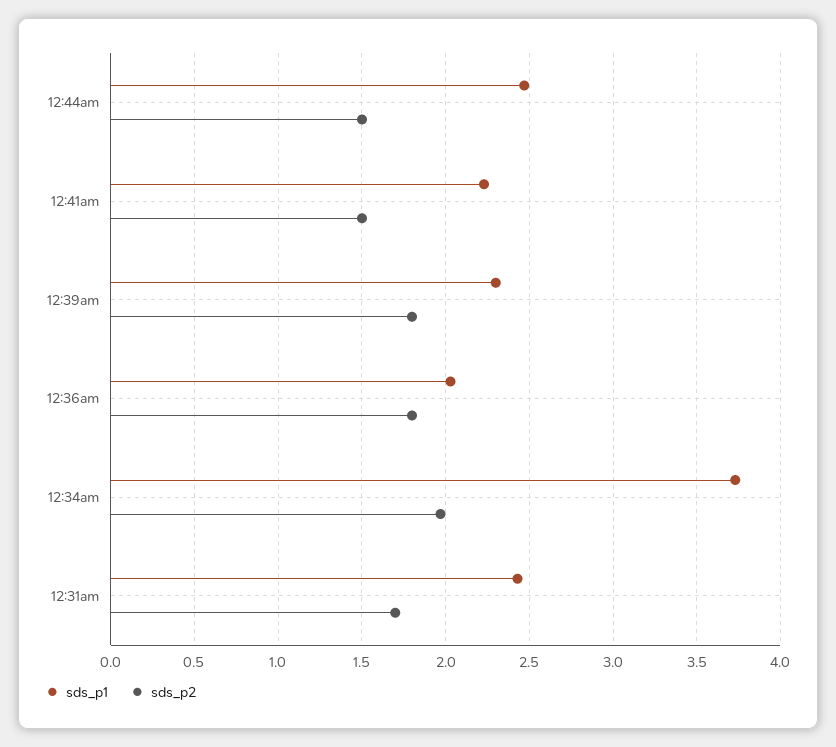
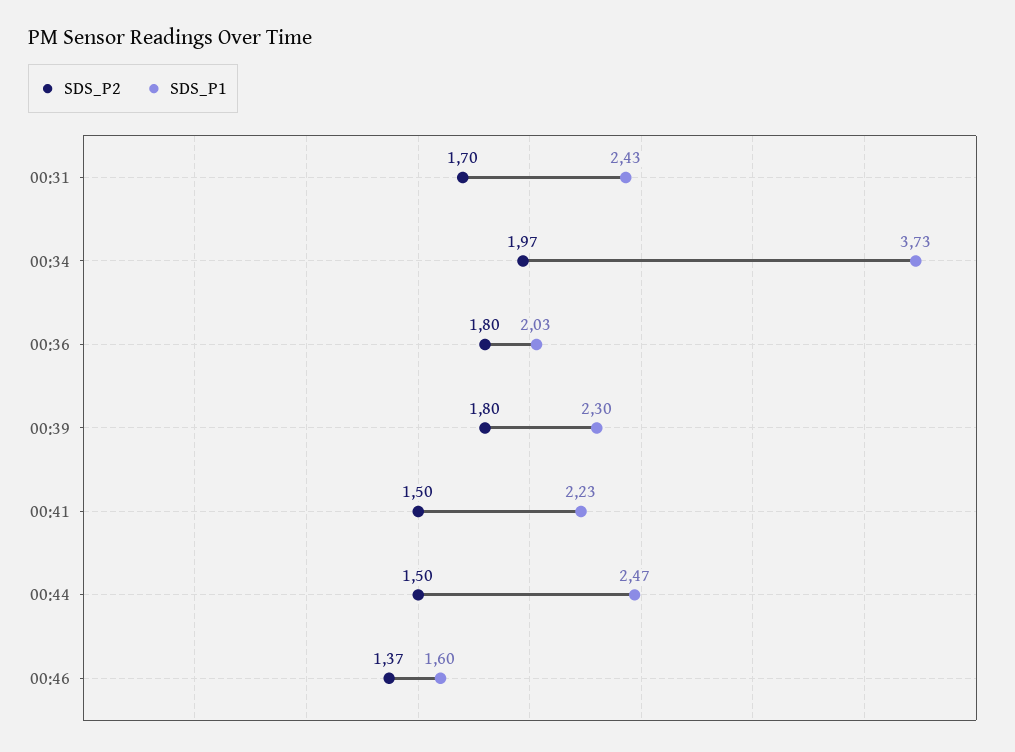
sds_p2, 00:46: none -> 1.37
sds_p1, 00:46: none -> 1.6

